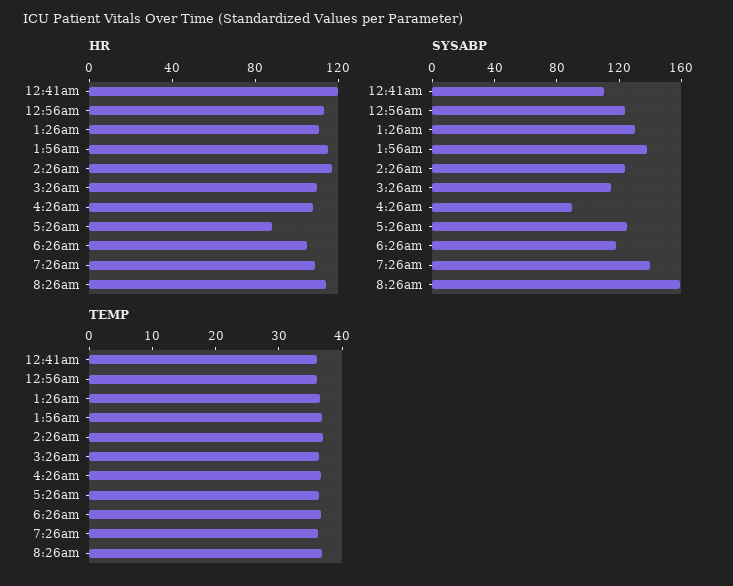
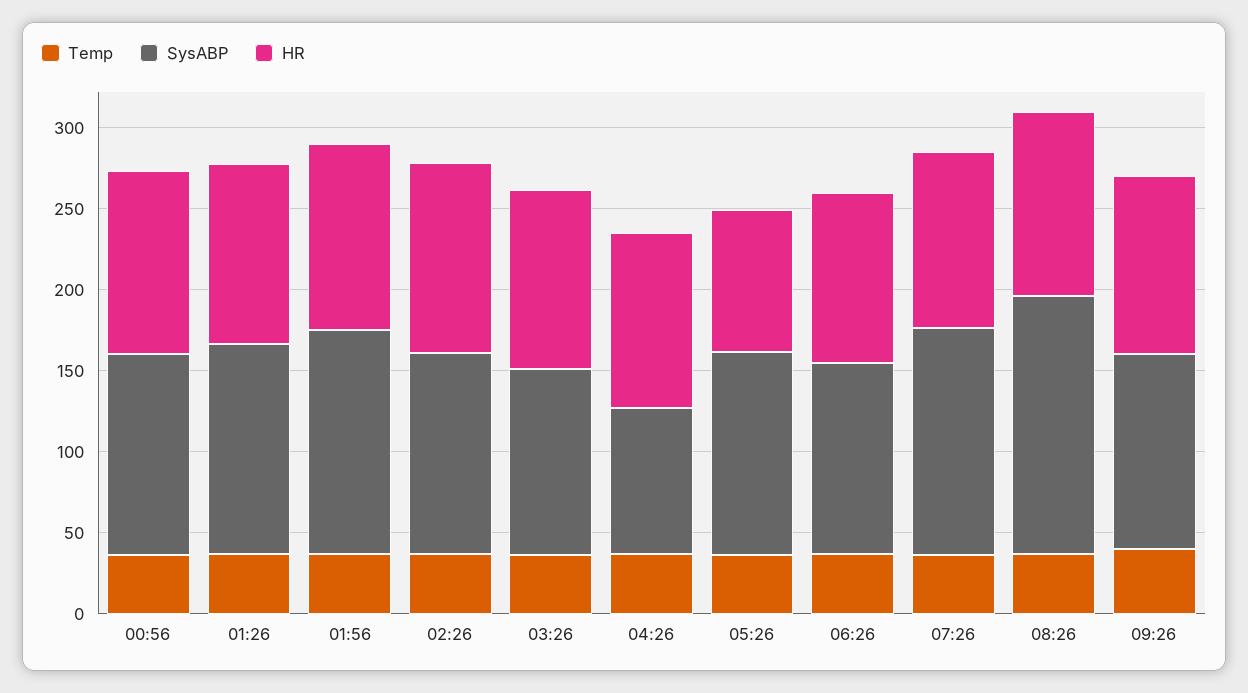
HR, 12:41am: 120 -> none
SYSABP, 12:41am: 110 -> none
TEMP, 12:41am: 36 -> none
TEMP, 09:26: none -> 40
SYSABP, 09:26: none -> 120
HR, 09:26: none -> 110

